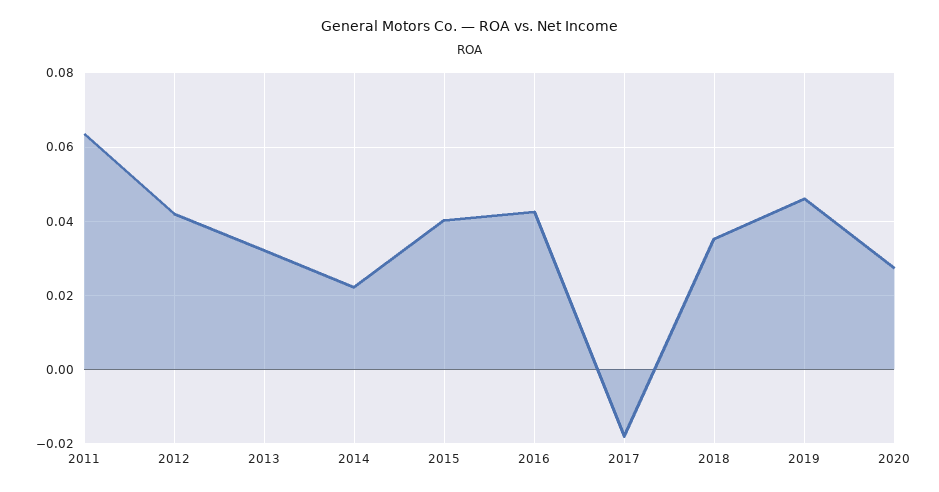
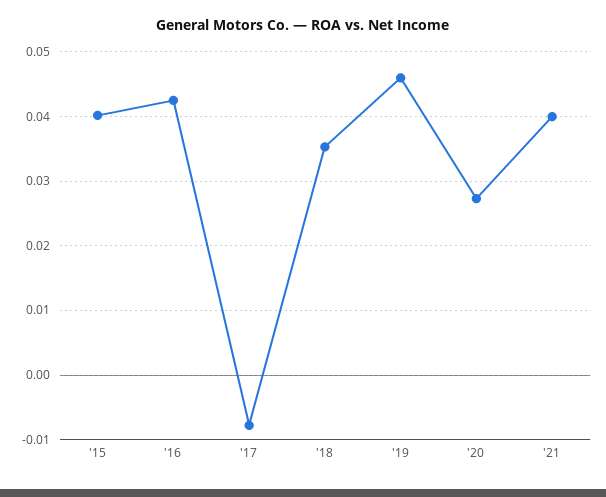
2011: 0.064 -> none
2012: 0.042 -> none
2013: 0.032 -> none
2014: 0.022 -> none
2017: -0.018 -> -0.008
'21: none -> 0.04

